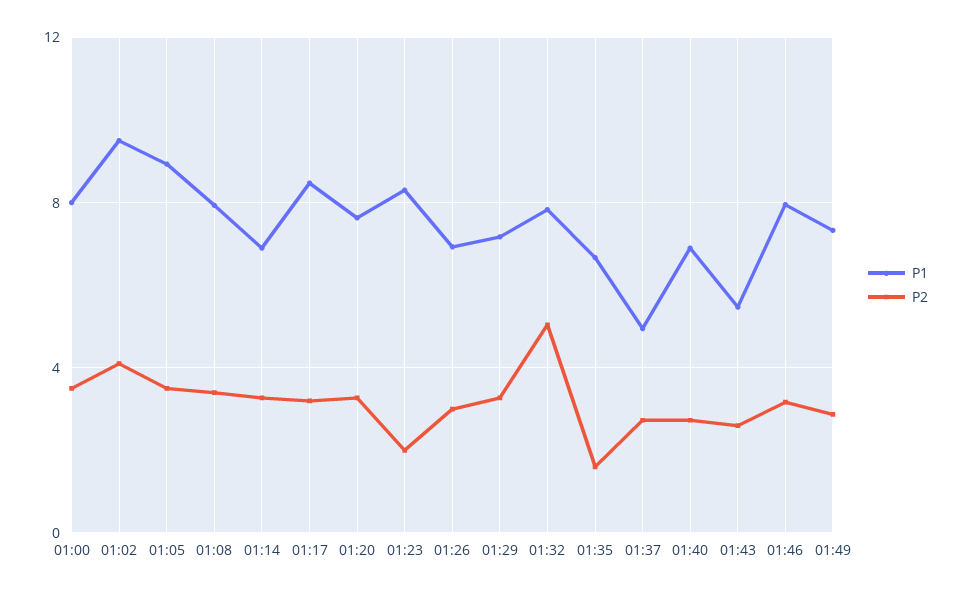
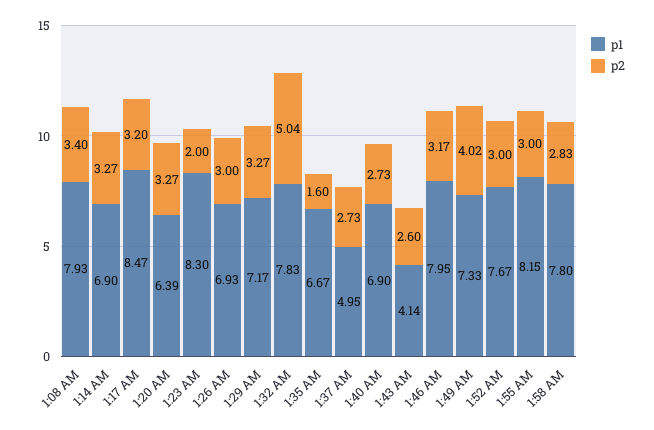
P1, 01:00: 8 -> none
P2, 01:00: 3.5 -> none
P1, 01:02: 9.5 -> none
P2, 01:02: 4 -> none
P1, 01:05: 9 -> none
P2, 01:05: 3.5 -> none
P1, 01:20: 7.5 -> 6.39
P1, 01:43: 5.5 -> 4.14
P2, 01:49: 3 -> 4.02
P1, 1:52 AM: none -> 7.67
P2, 1:52 AM: none -> 3
P1, 1:55 AM: none -> 8.15
P2, 1:55 AM: none -> 3
P1, 1:58 AM: none -> 7.8
P2, 1:58 AM: none -> 2.83

